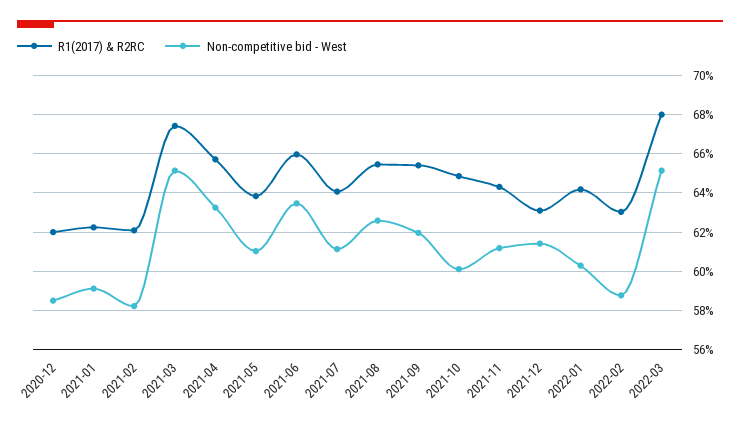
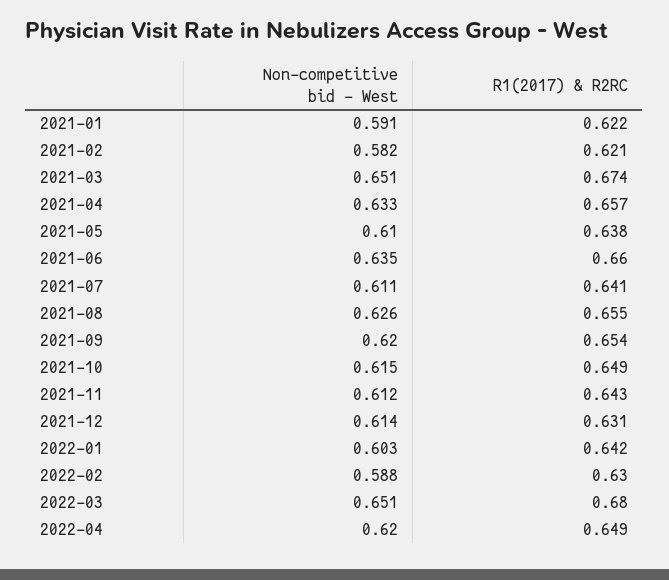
R1(2017) & R2RC, 2020-12: 0.62 -> none
Non-competitive bid - West, 2020-12: 0.585 -> none
Non-competitive bid - West, 2021-10: 0.6 -> 0.615
Non-competitive bid - West, 2022-04: none -> 0.62
R1(2017) & R2RC, 2022-04: none -> 0.649

